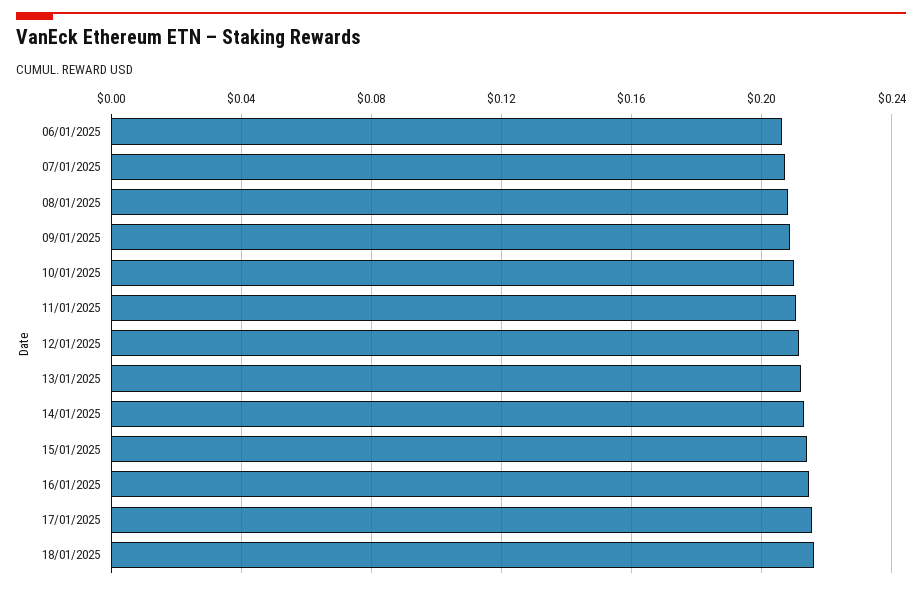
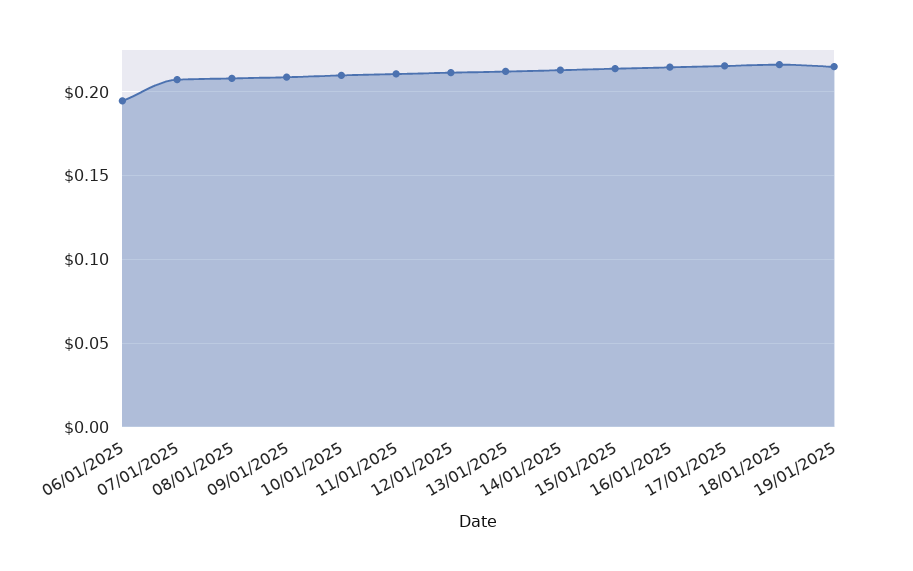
06/01/2025: 0.205 -> 0.195
19/01/2025: none -> 0.215

